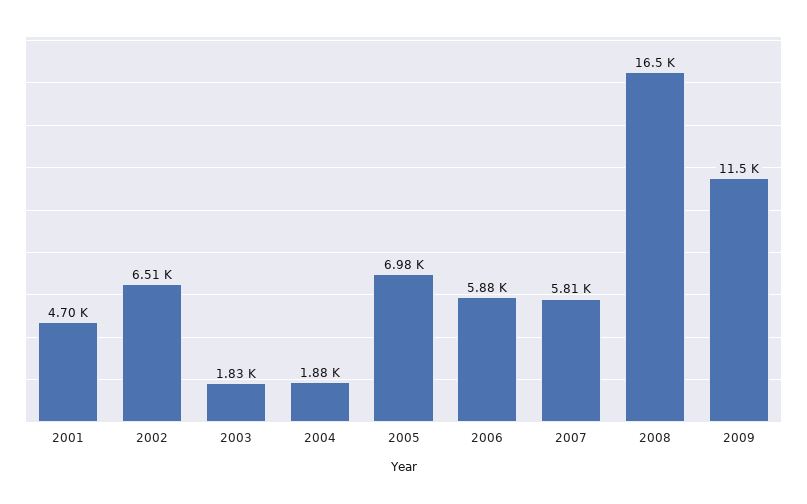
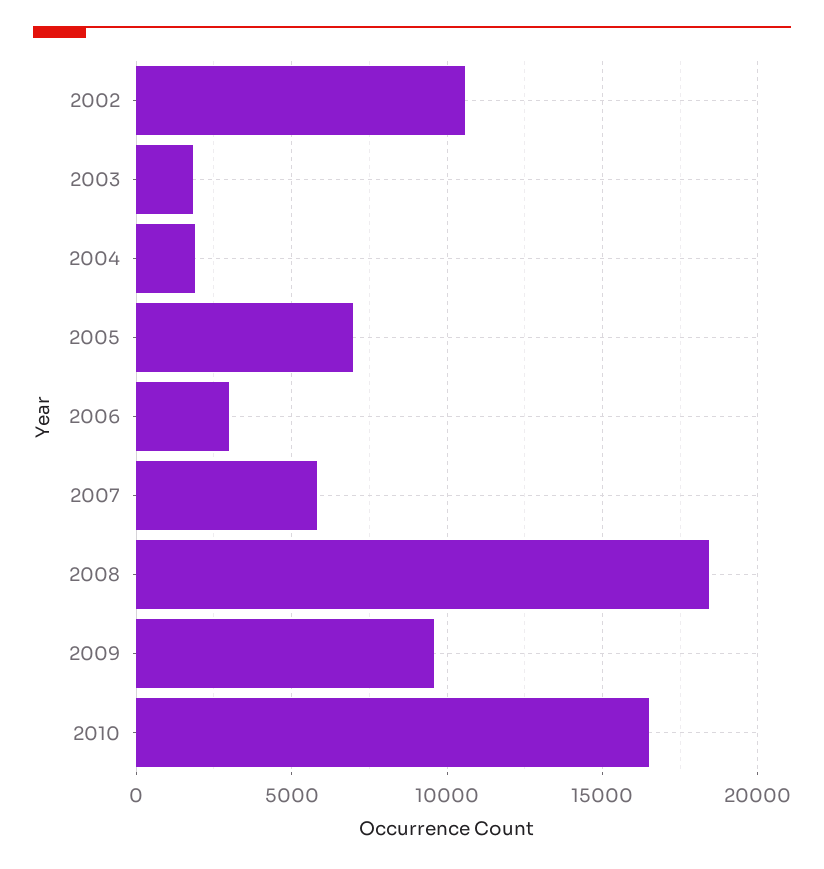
2001: 4700 -> none
2002: 6510 -> 10500
2006: 5880 -> 3000
2008: 16500 -> 18500
2009: 11500 -> 9500
2010: none -> 16500

